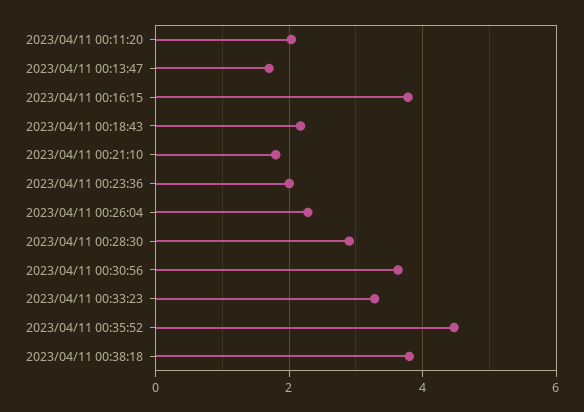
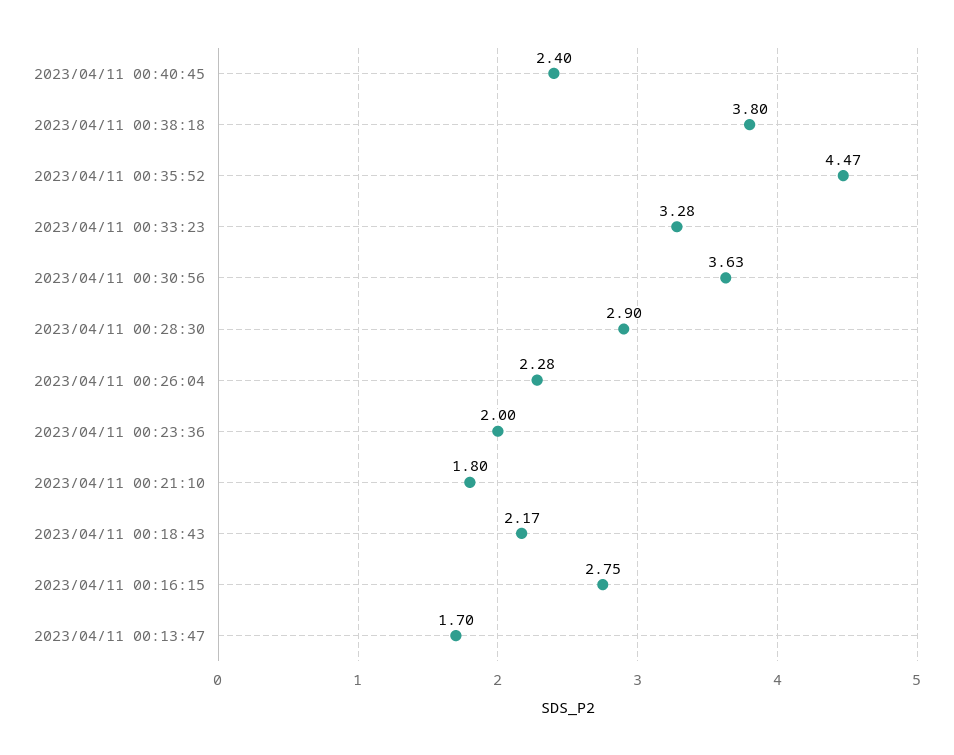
2023/04/11 00:11:20: 2 -> none
2023/04/11 00:16:15: 3.8 -> 2.75
2023/04/11 00:40:45: none -> 2.4

